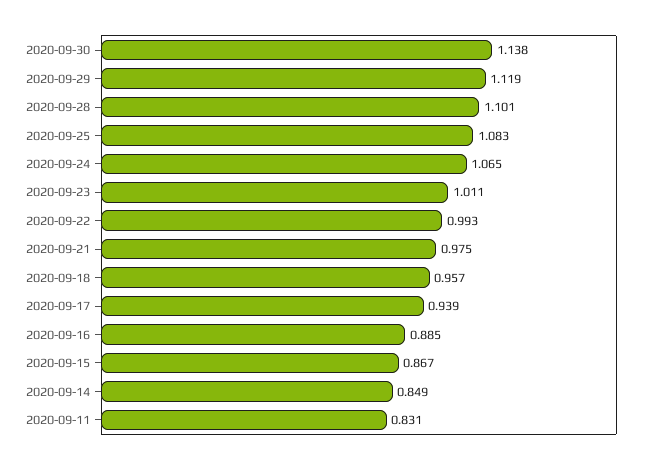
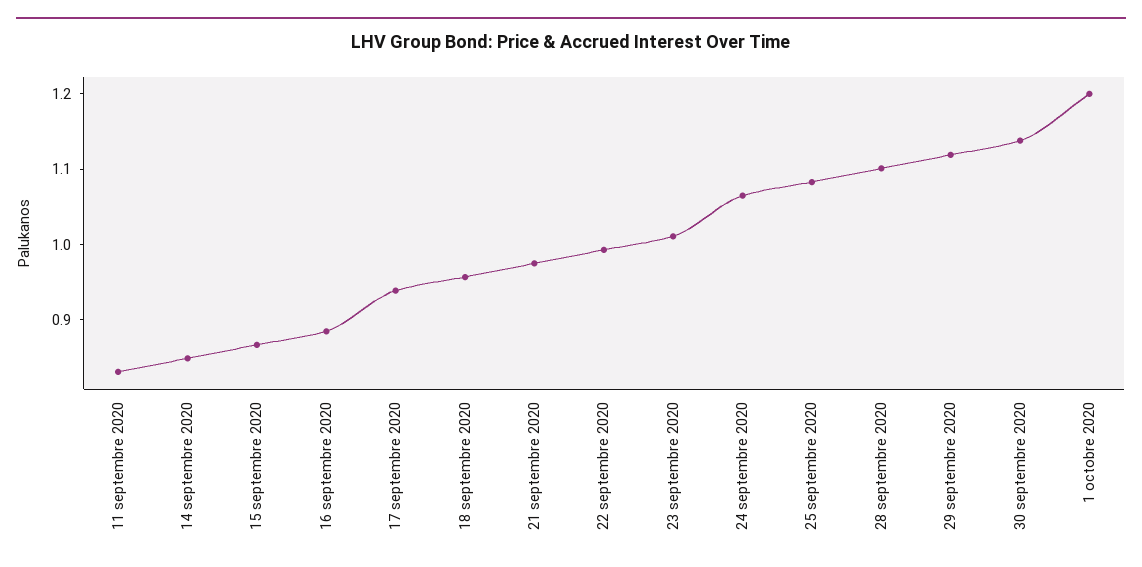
1 octobre 2020: none -> 1.2

